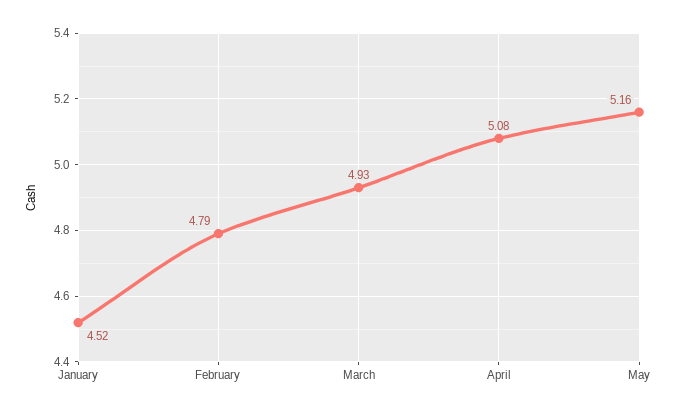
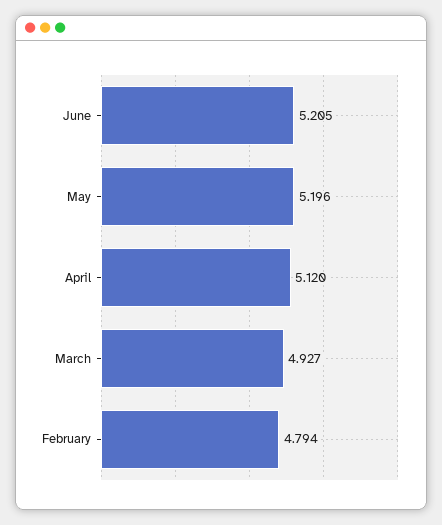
January: 4.52 -> none
April: 5.08 -> 5.12
May: 5.16 -> 5.196
June: none -> 5.205

